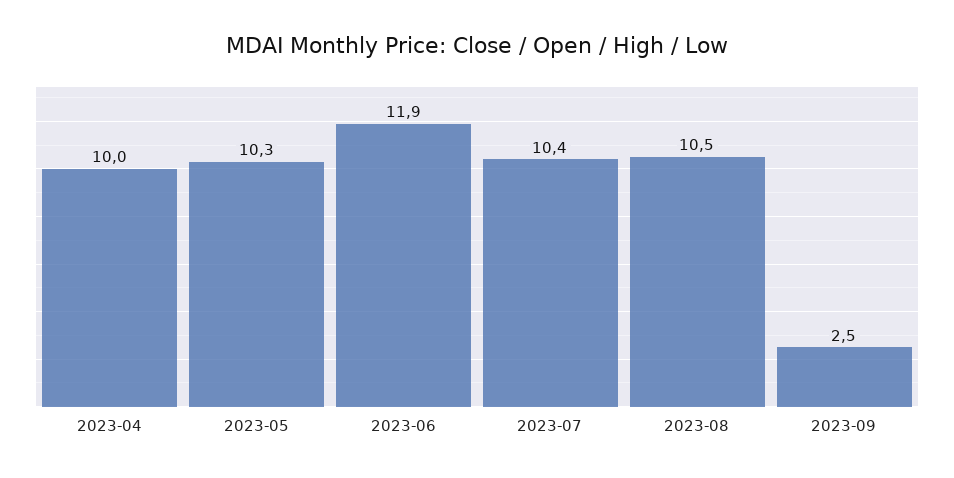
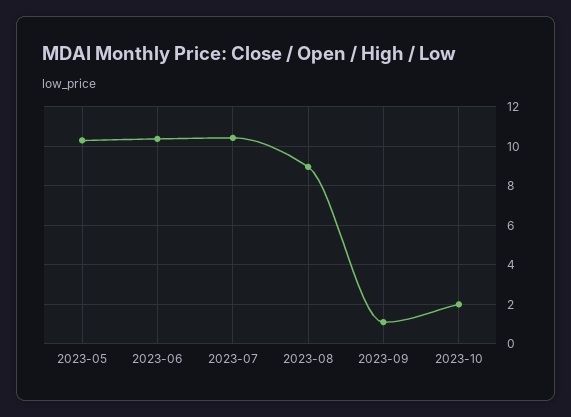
2023-04: 10 -> none
2023-06: 11.9 -> 10.5
2023-08: 10.5 -> 9
2023-09: 2.5 -> 1
2023-10: none -> 2

